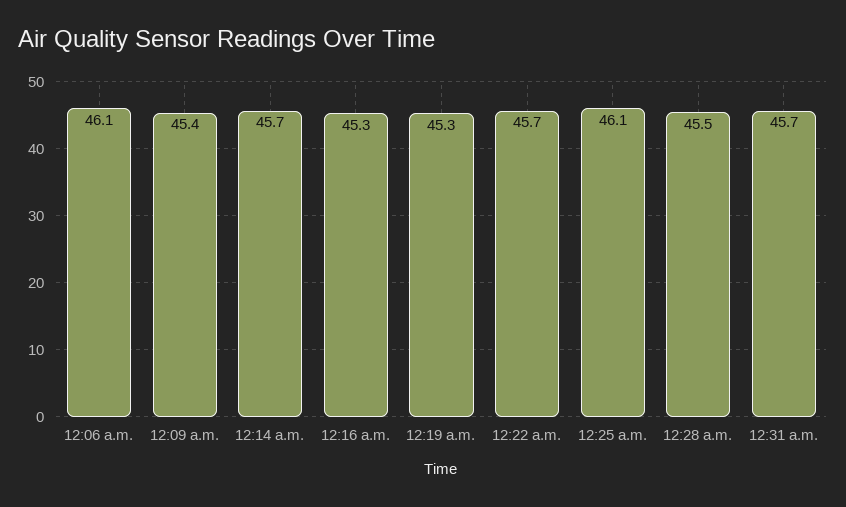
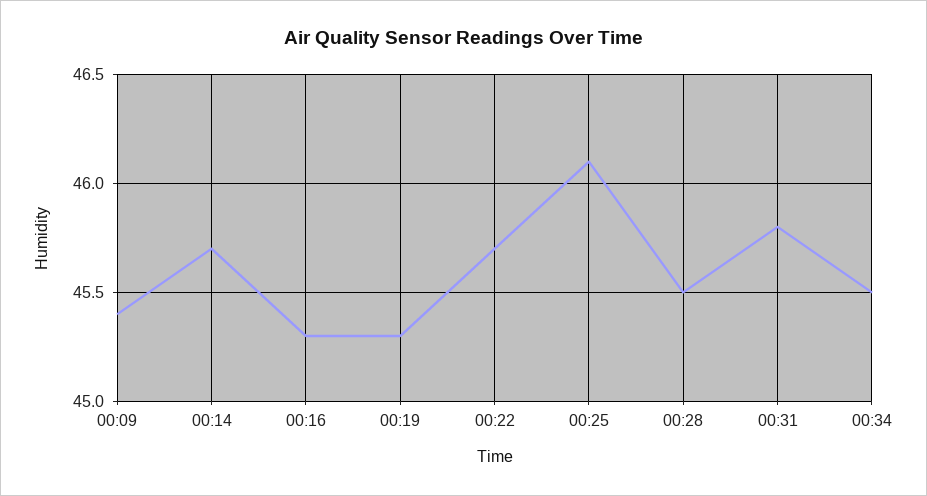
12:06 a.m.: 46.1 -> none
12:31 a.m.: 45.7 -> 45.8
00:34: none -> 45.5

